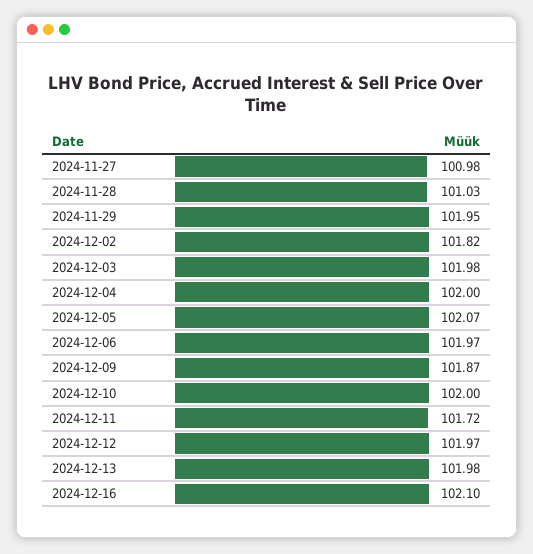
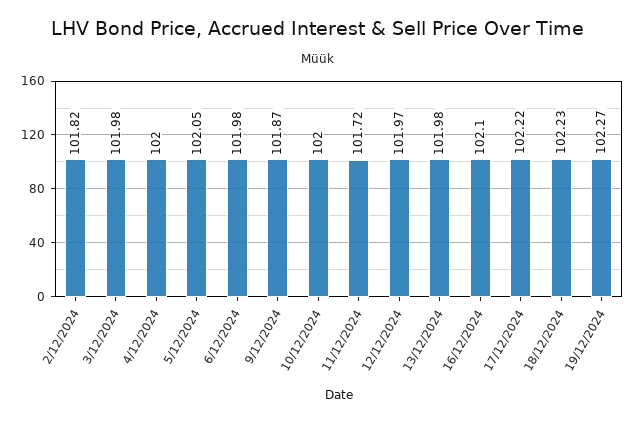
2024-11-27: 100.98 -> none
2024-11-28: 101.03 -> none
2024-11-29: 101.95 -> none
2024-12-05: 102.07 -> 102.05
2024-12-06: 101.97 -> 101.98
17/12/2024: none -> 102.22
18/12/2024: none -> 102.23
19/12/2024: none -> 102.27

